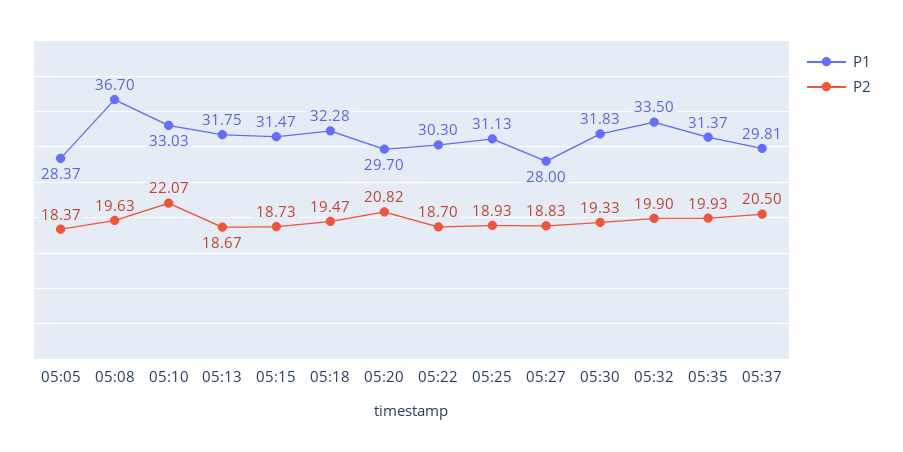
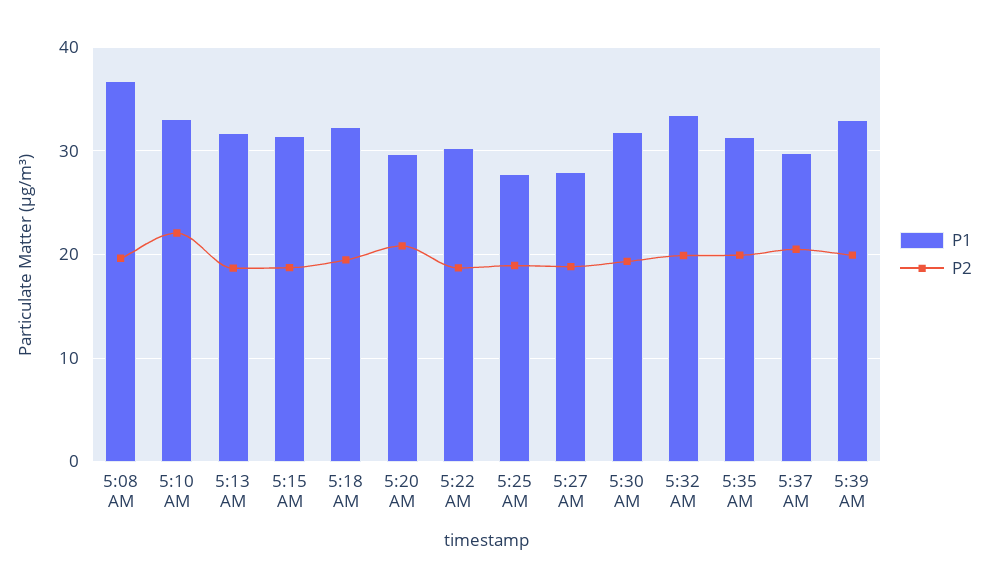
P1, 05:05: 28.37 -> none
P2, 05:05: 18.37 -> none
P1, 05:25: 31.13 -> 28
P1, 5:39 AM: none -> 33
P2, 5:39 AM: none -> 20

